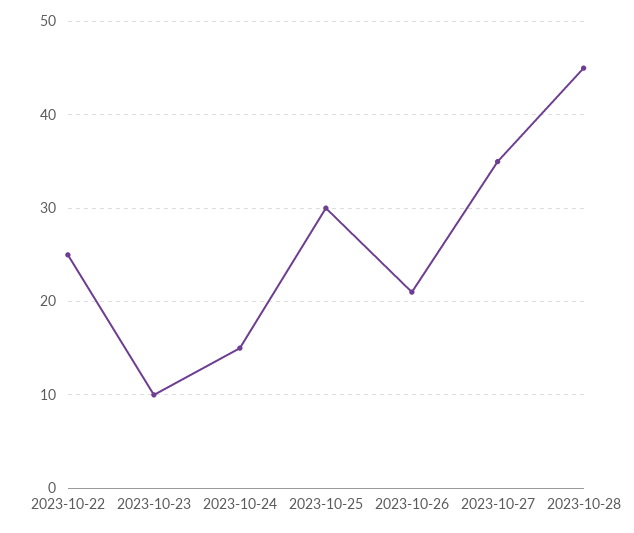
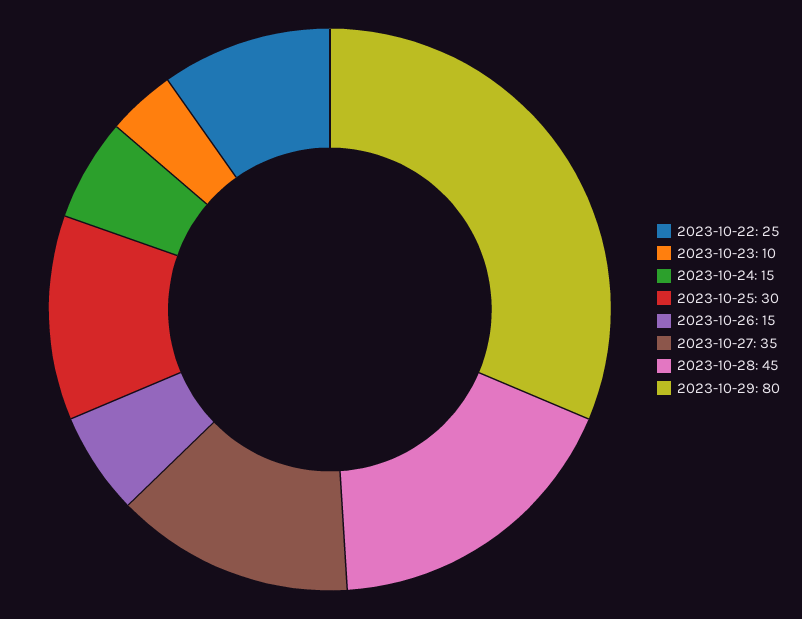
2023-10-26: 21 -> 15
2023-10-29: none -> 80

